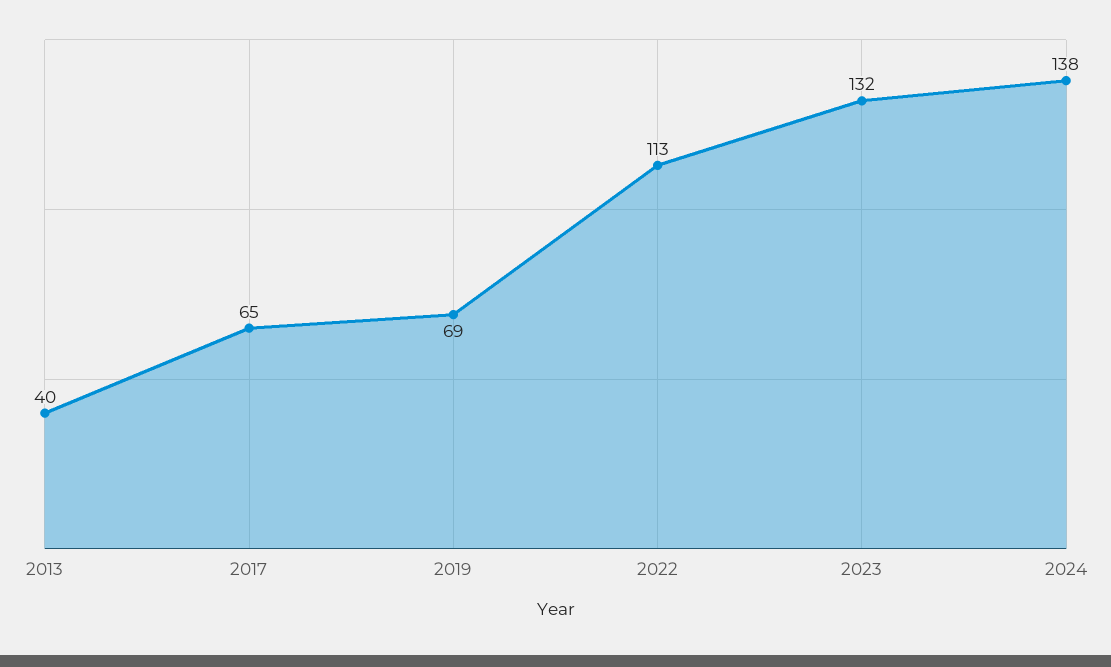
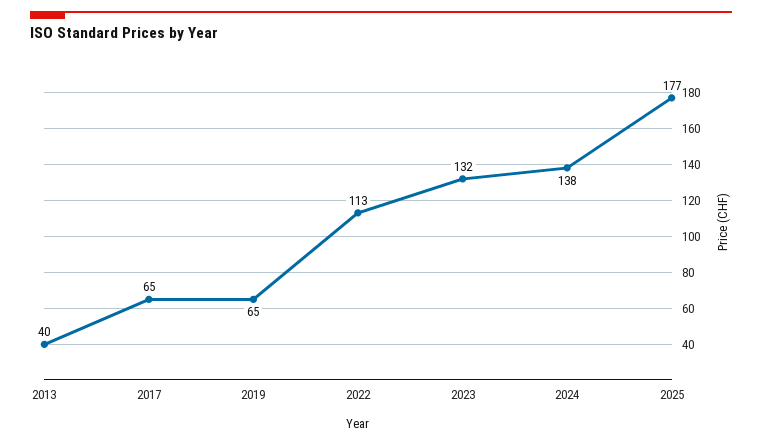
2019: 69 -> 65
2025: none -> 177

